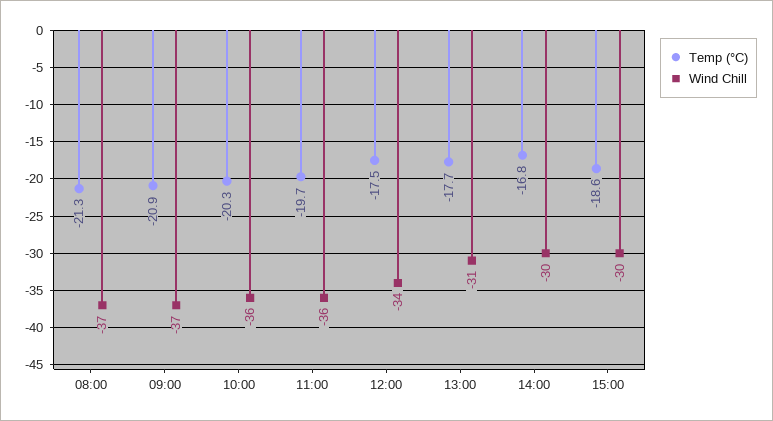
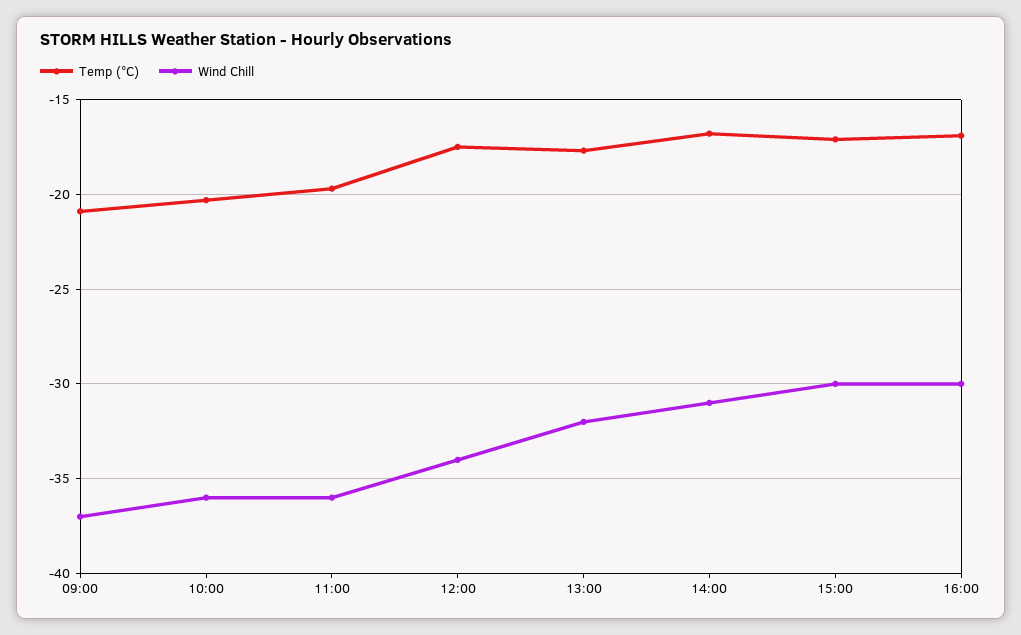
Temp (°C), 08:00: -21.3 -> none
Wind Chill, 08:00: -37 -> none
Wind Chill, 13:00: -31 -> -32
Wind Chill, 14:00: -30 -> -31
Temp (°C), 15:00: -18.6 -> -17
Temp (°C), 16:00: none -> -17
Wind Chill, 16:00: none -> -30

